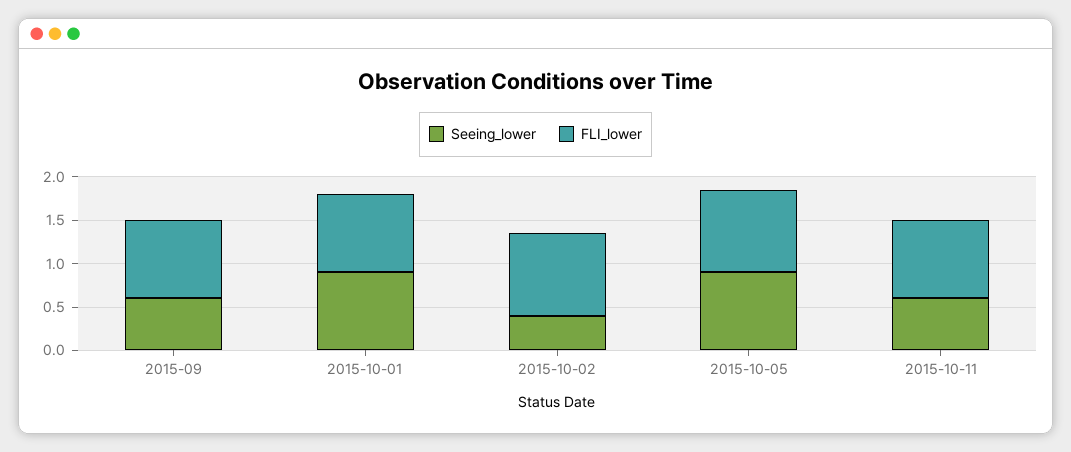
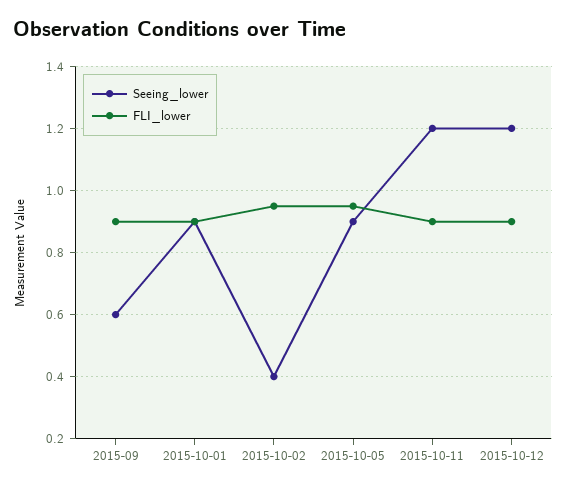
Seeing_lower, 2015-10-11: 0.6 -> 1.2
Seeing_lower, 2015-10-12: none -> 1.2
FLI_lower, 2015-10-12: none -> 0.9

